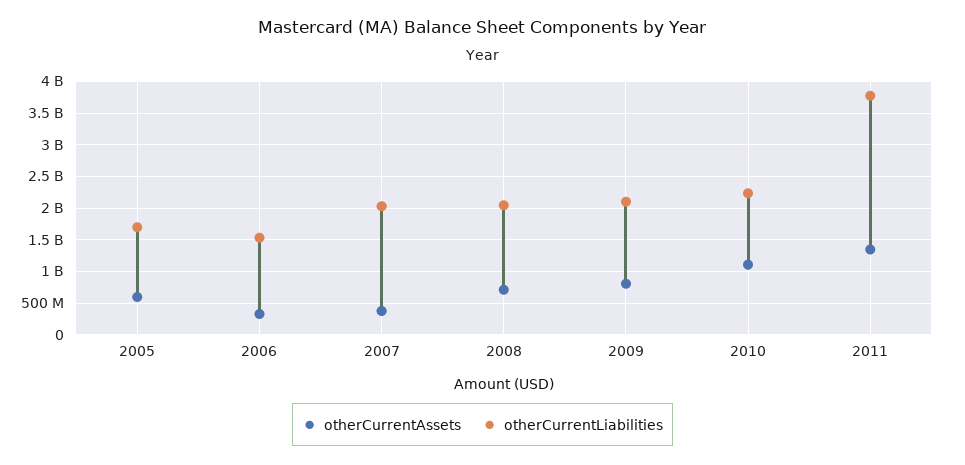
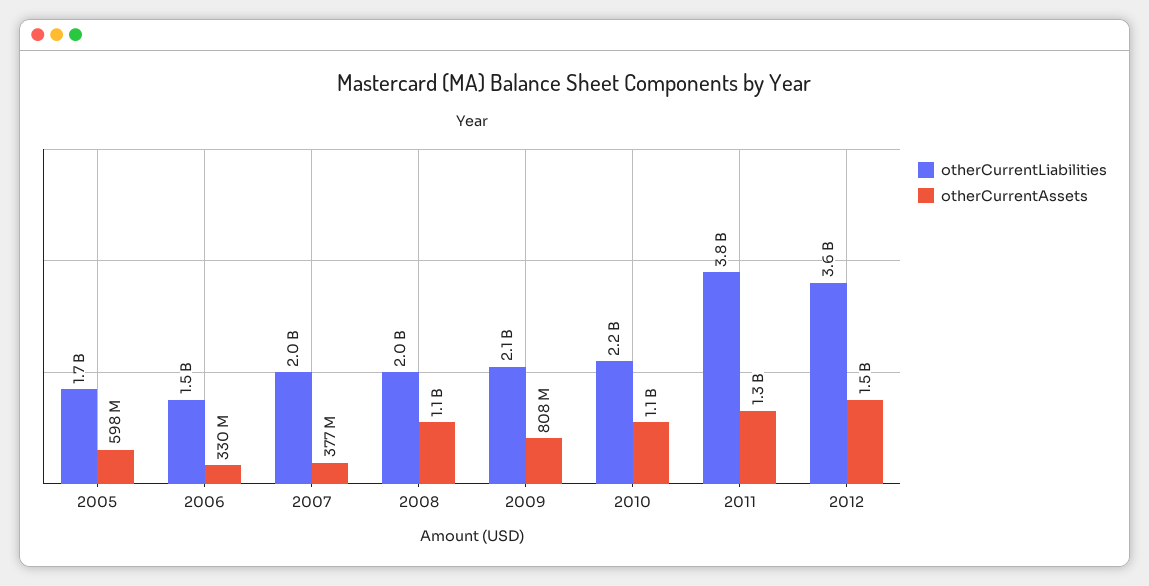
otherCurrentAssets, 2008: 700000000 -> 1100000000
otherCurrentLiabilities, 2012: none -> 3600000000
otherCurrentAssets, 2012: none -> 1500000000

